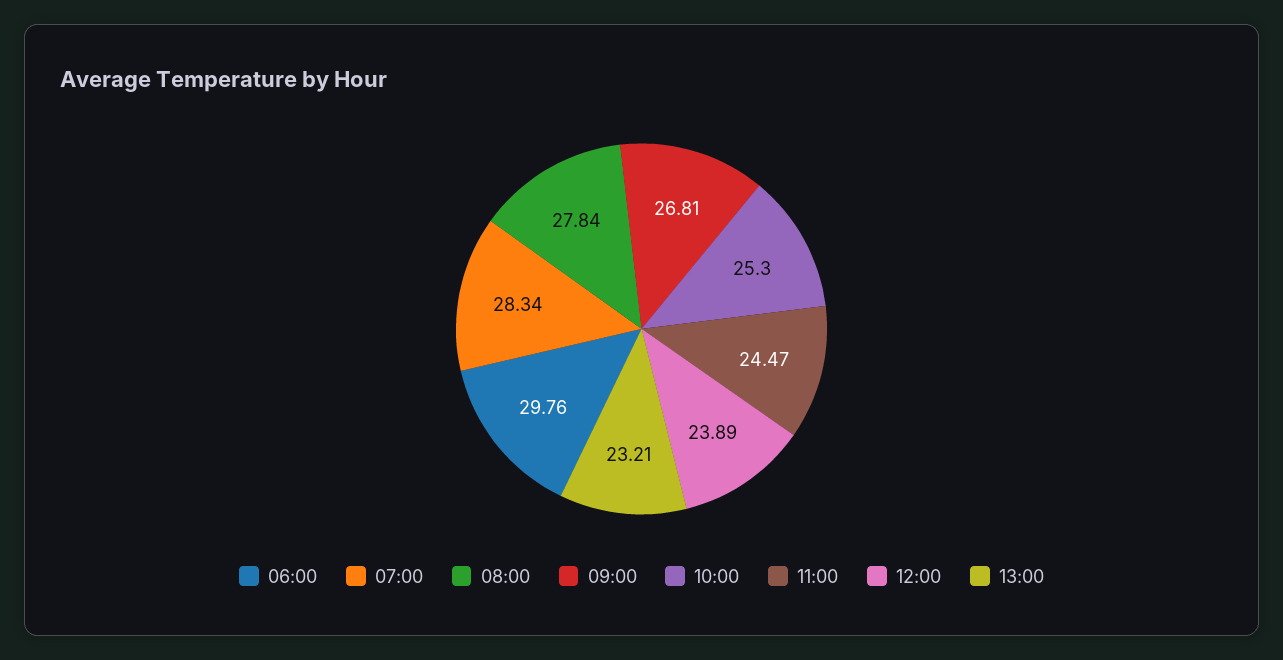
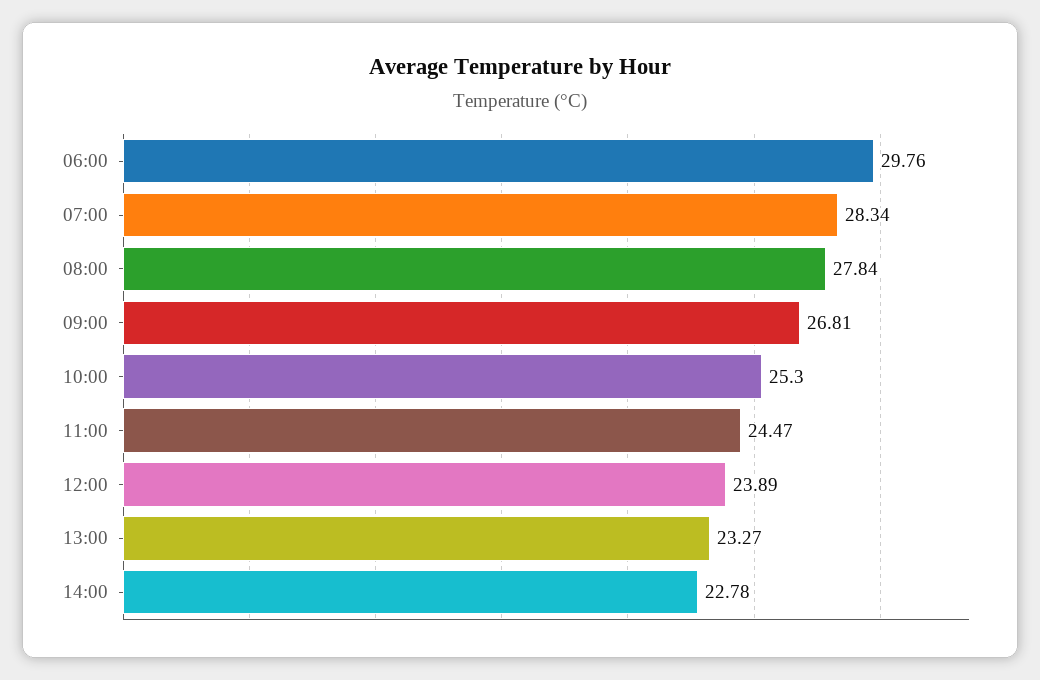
13:00: 23.21 -> 23.27
14:00: none -> 22.78

